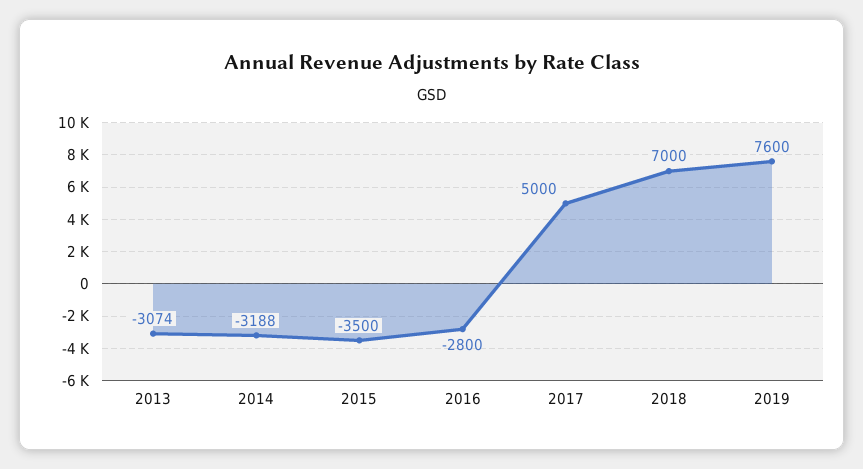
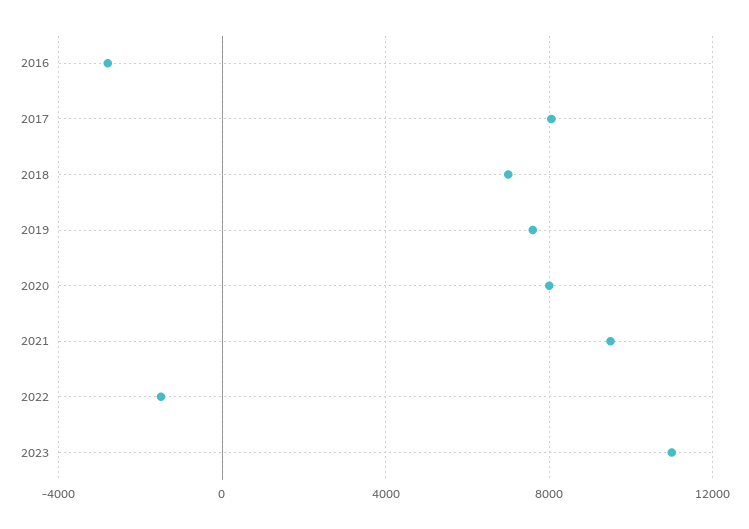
2013: -3074 -> none
2014: -3188 -> none
2015: -3500 -> none
2017: 5000 -> 8000
2020: none -> 8000
2021: none -> 9500
2022: none -> -1500
2023: none -> 11000

